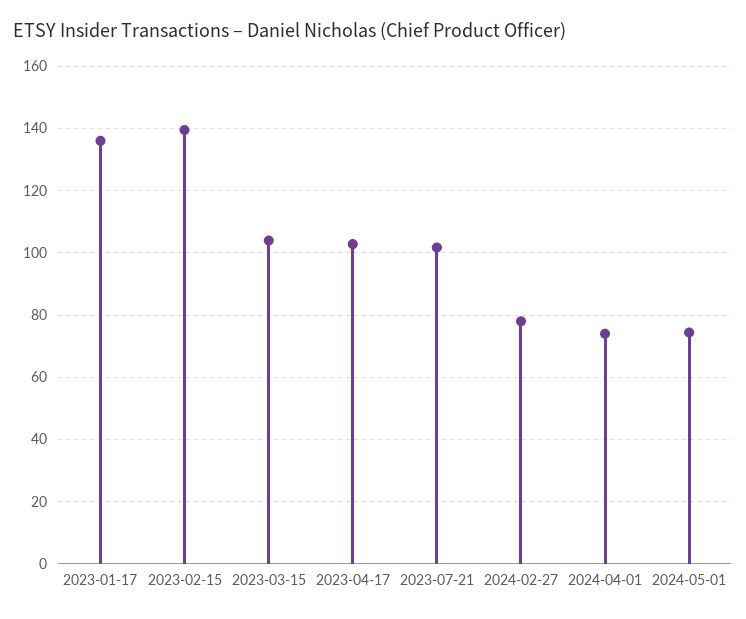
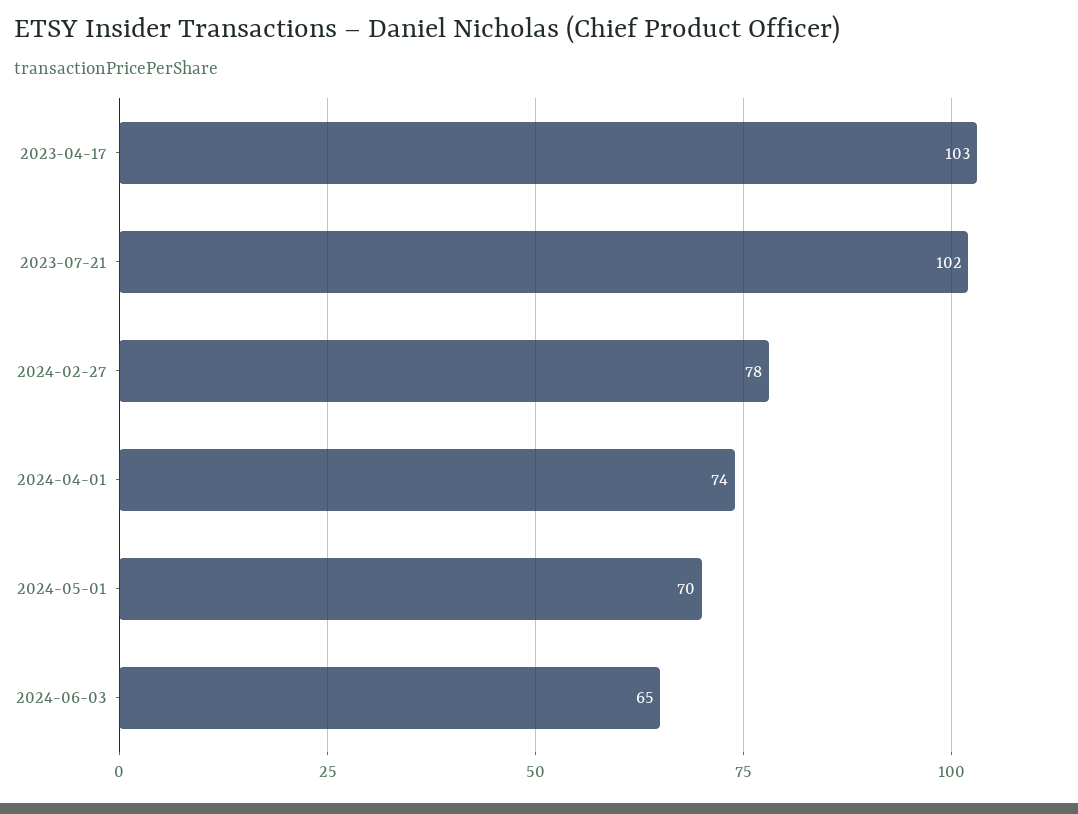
2023-01-17: 136 -> none
2023-02-15: 140 -> none
2023-03-15: 104 -> none
2024-05-01: 74 -> 70
2024-06-03: none -> 65

